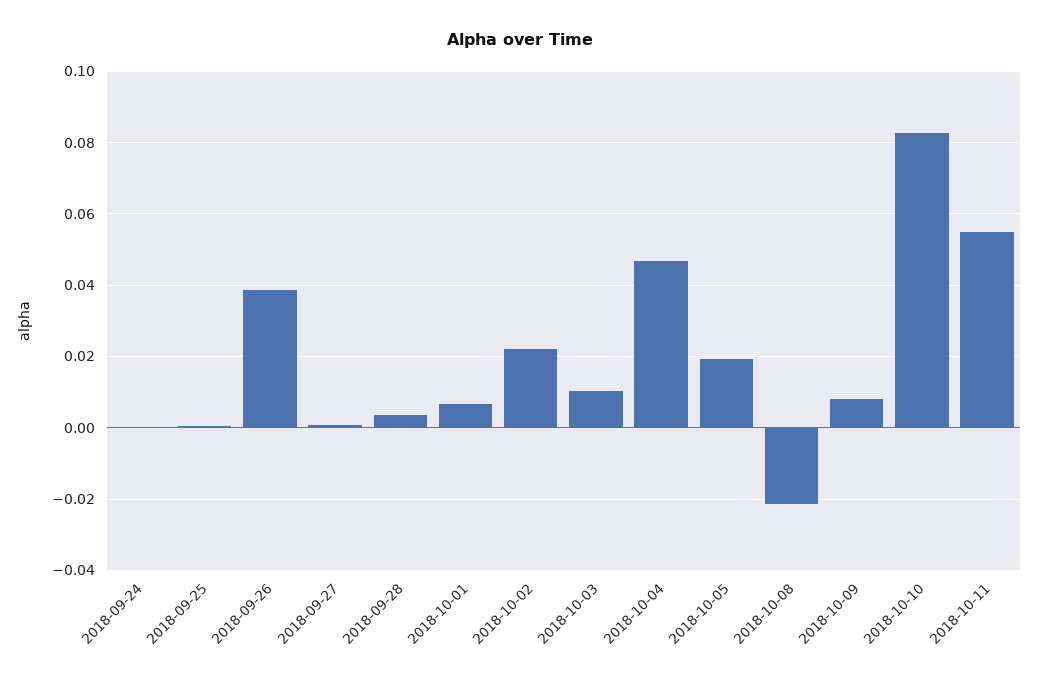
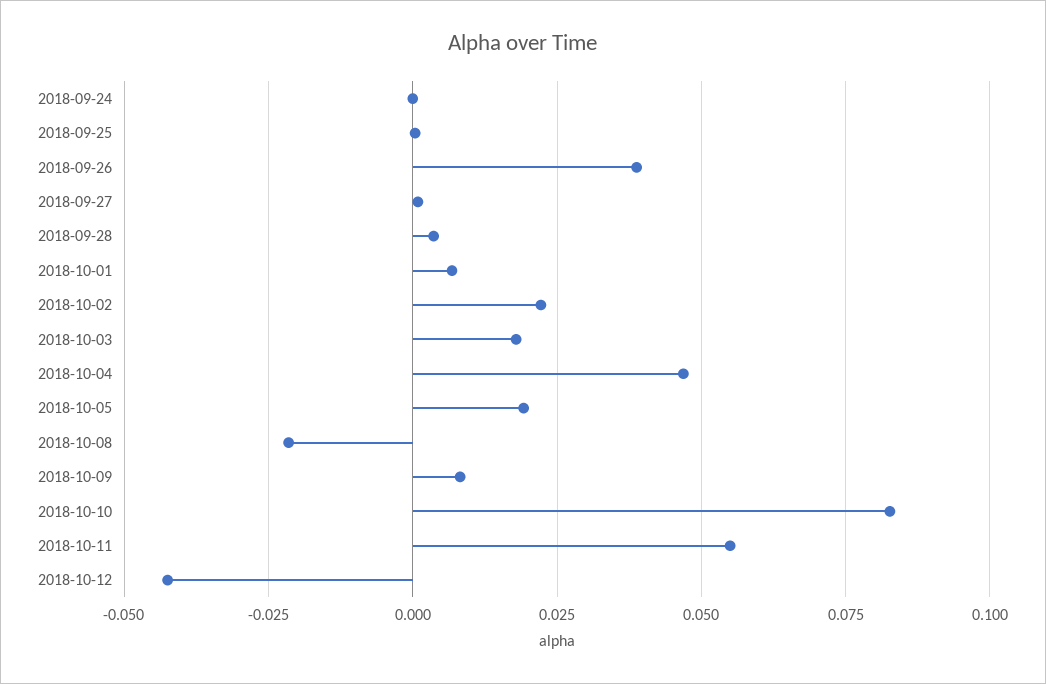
2018-10-03: 0.01 -> 0.0175
2018-10-12: none -> -0.0425

